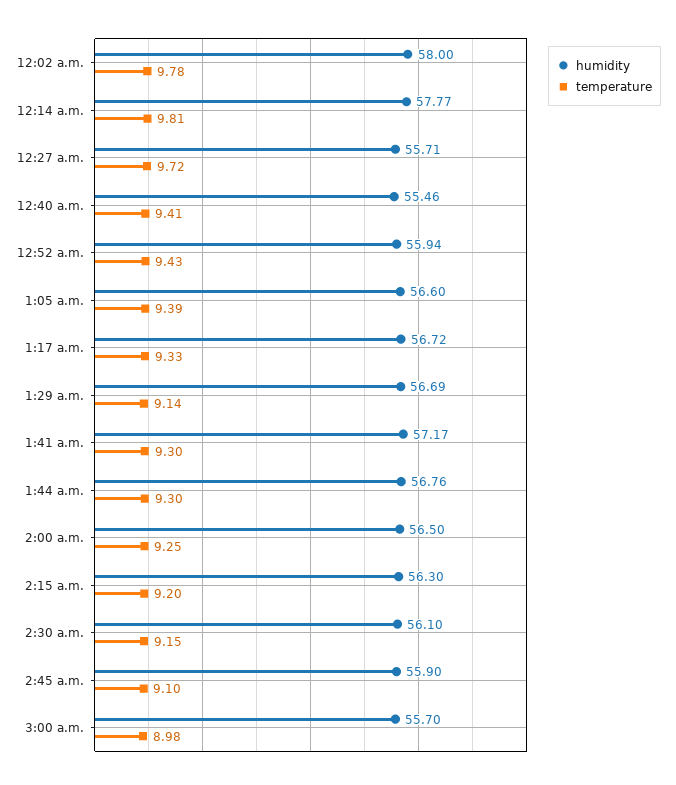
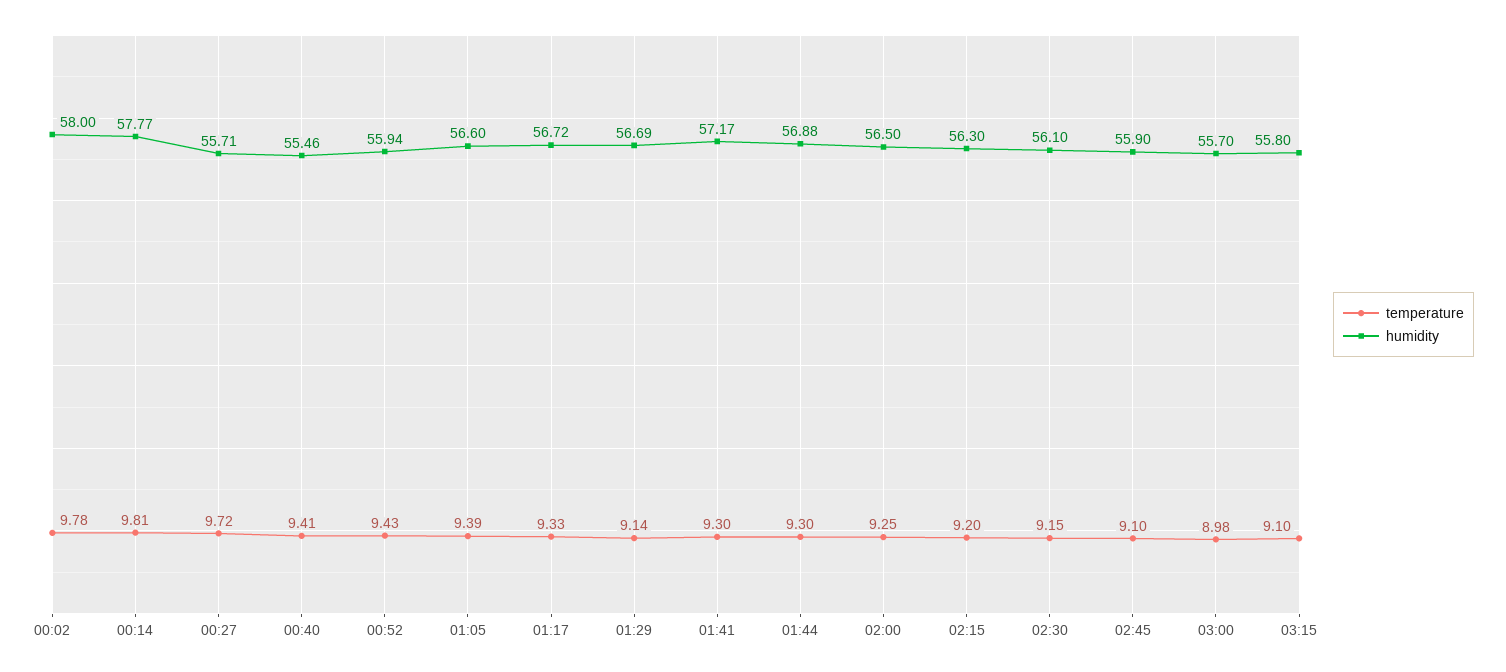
humidity, 1:44 a.m.: 56.76 -> 56.88
temperature, 03:15: none -> 9.1
humidity, 03:15: none -> 55.8

